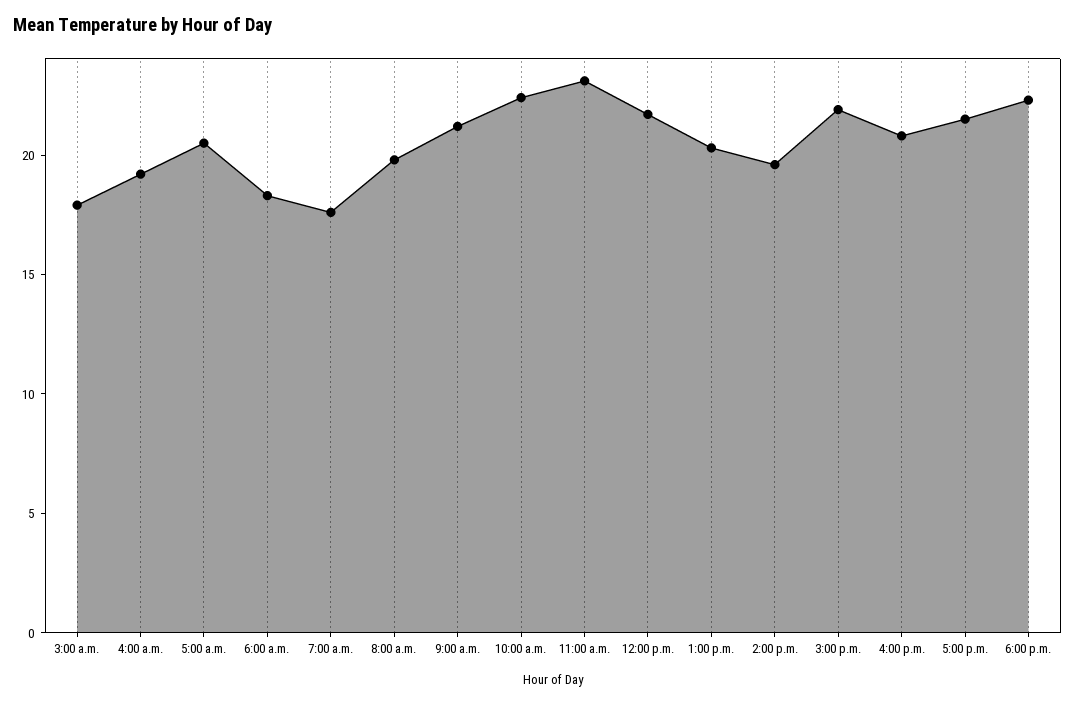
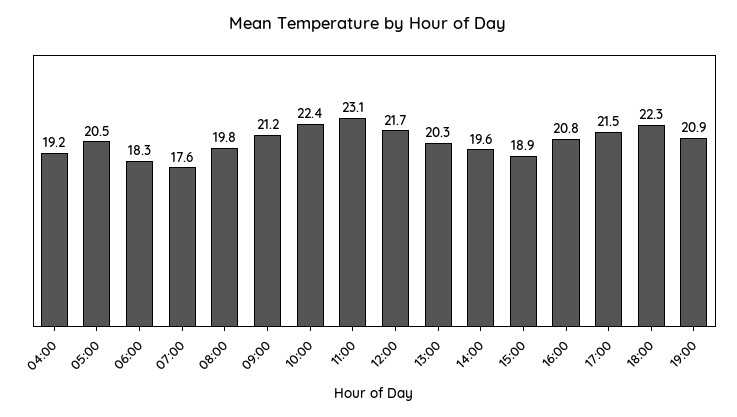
3:00 a.m.: 18 -> none
3:00 p.m.: 22 -> 18.9
19:00: none -> 20.9

